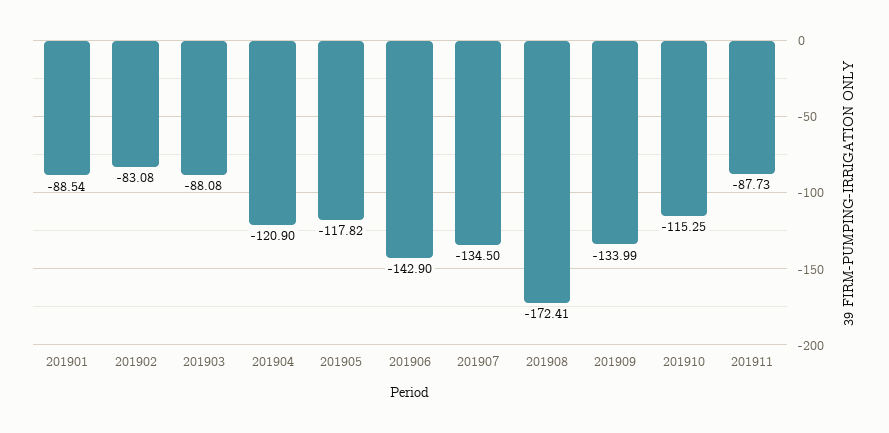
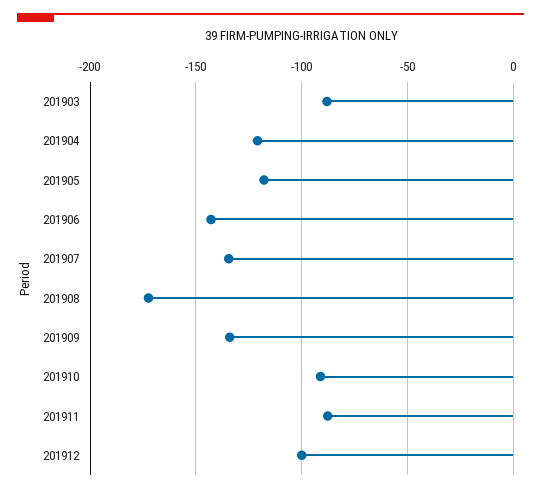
201901: -88.54 -> none
201902: -83.08 -> none
201910: -115.25 -> -90
201912: none -> -100

